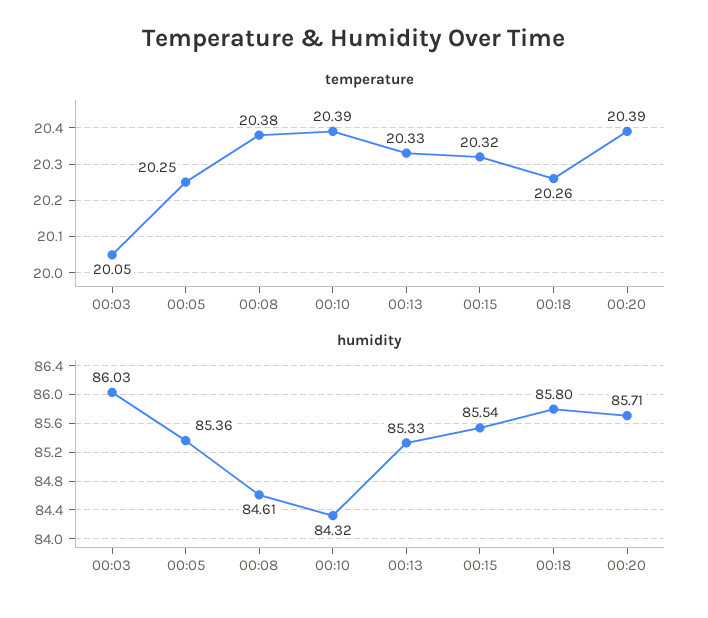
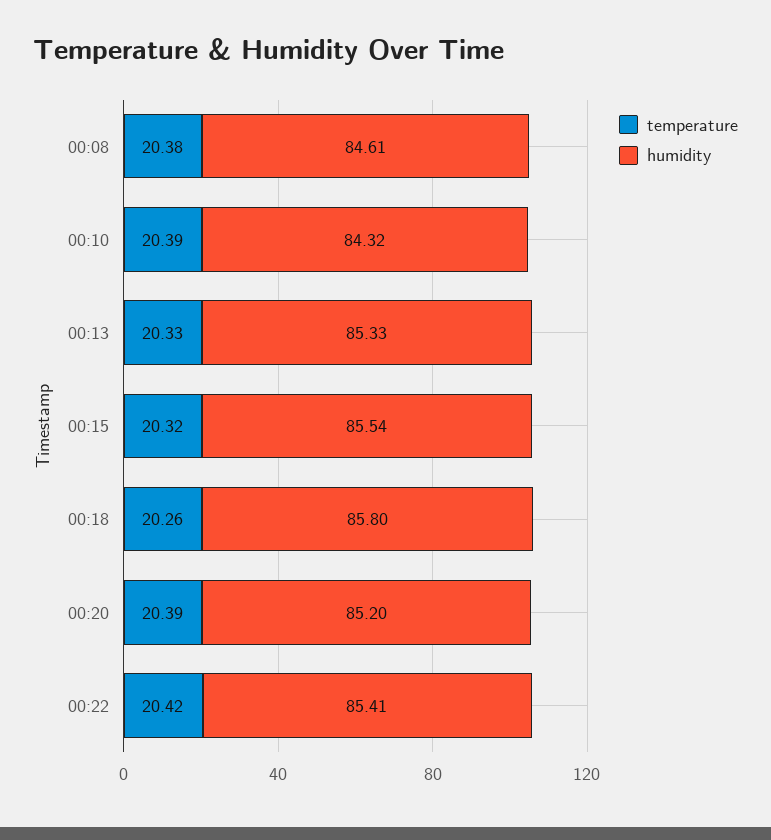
temperature, 00:03: 20.05 -> none
temperature, 00:05: 20.25 -> none
humidity, 00:03: 86.03 -> none
humidity, 00:05: 85.36 -> none
humidity, 00:20: 85.71 -> 85.2
temperature, 00:22: none -> 20.42
humidity, 00:22: none -> 85.41

